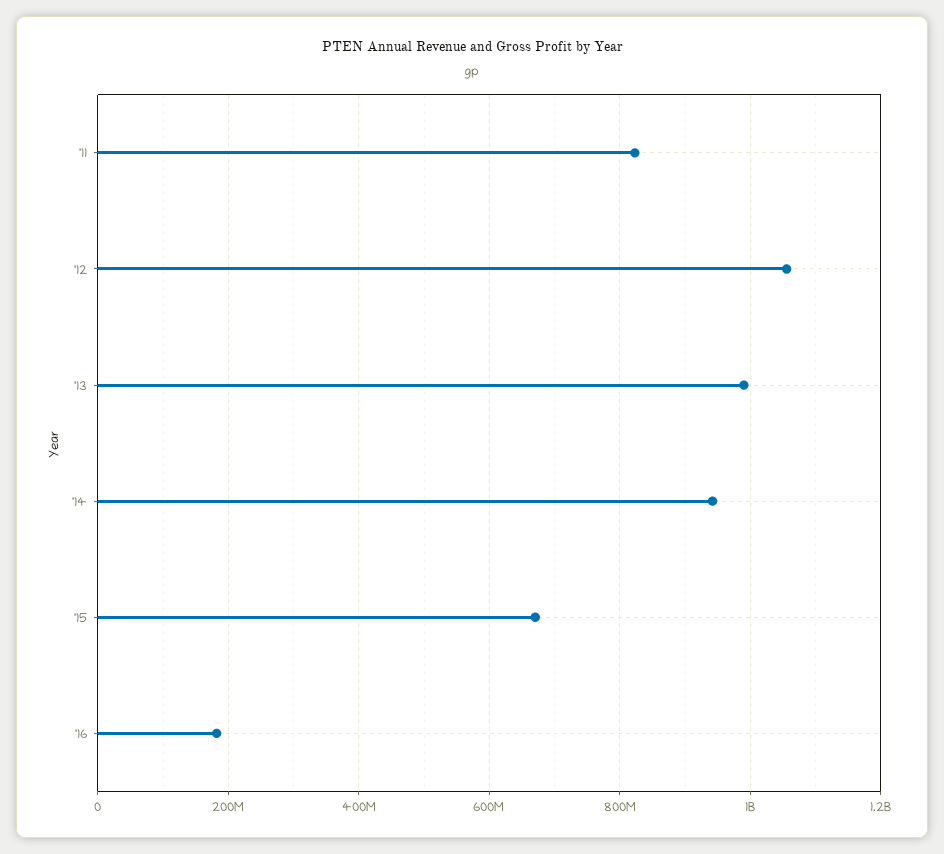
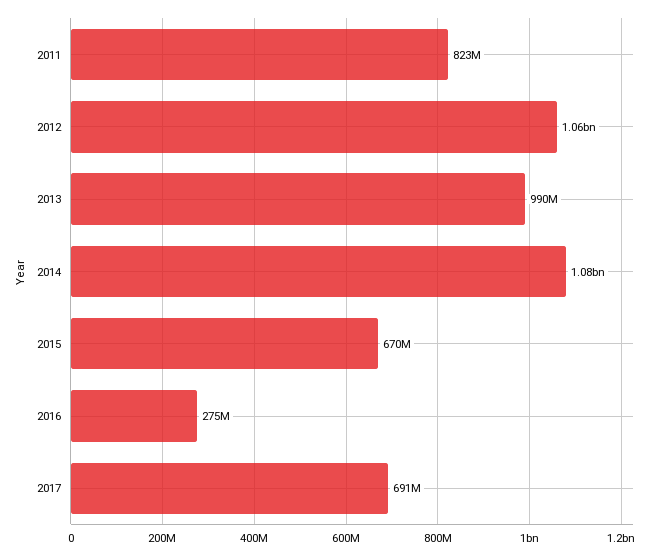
'14: 940000000 -> 1080000000
'16: 180000000 -> 275000000
2017: none -> 691000000

